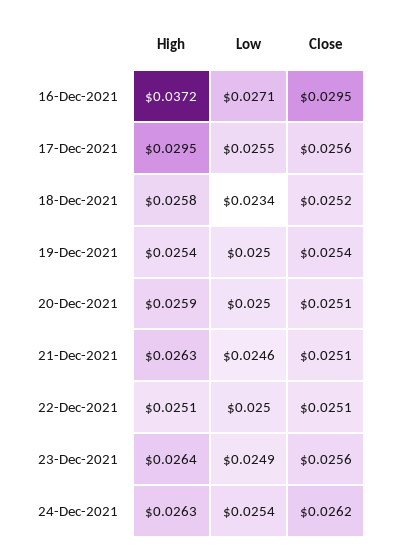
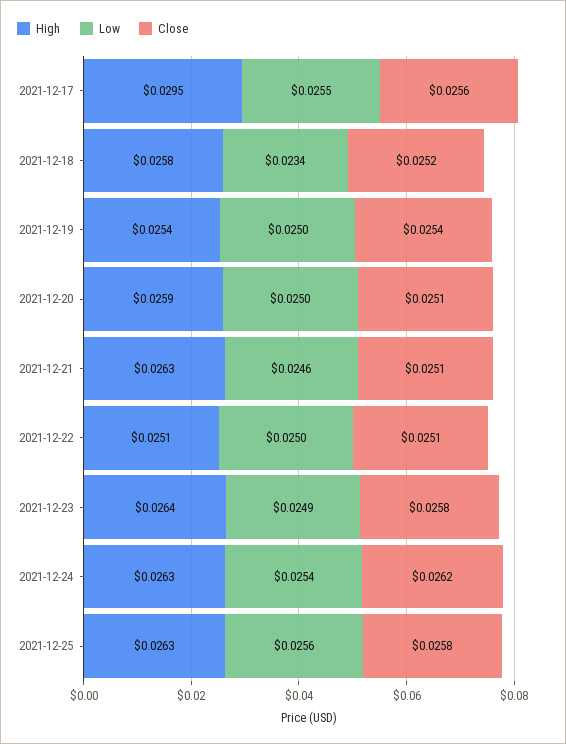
High, 16-Dec-2021: 0.0372 -> none
Low, 16-Dec-2021: 0.0271 -> none
Close, 16-Dec-2021: 0.0295 -> none
Close, 23-Dec-2021: 0.0256 -> 0.0258
High, 2021-12-25: none -> 0.0263
Low, 2021-12-25: none -> 0.0256
Close, 2021-12-25: none -> 0.0258

